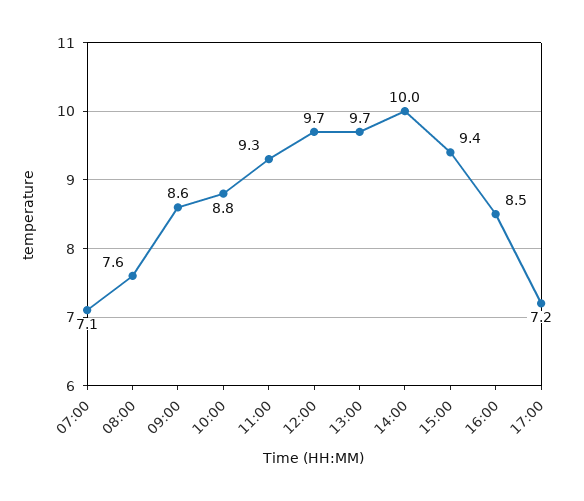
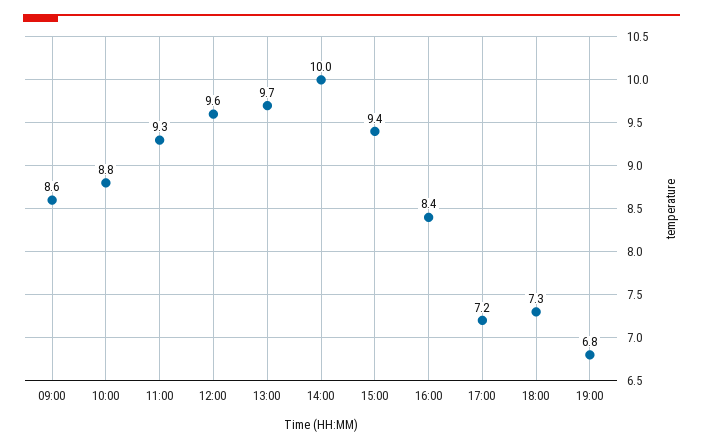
07:00: 7.1 -> none
08:00: 7.6 -> none
12:00: 9.7 -> 9.6
16:00: 8.5 -> 8.4
18:00: none -> 7.3
19:00: none -> 6.8

